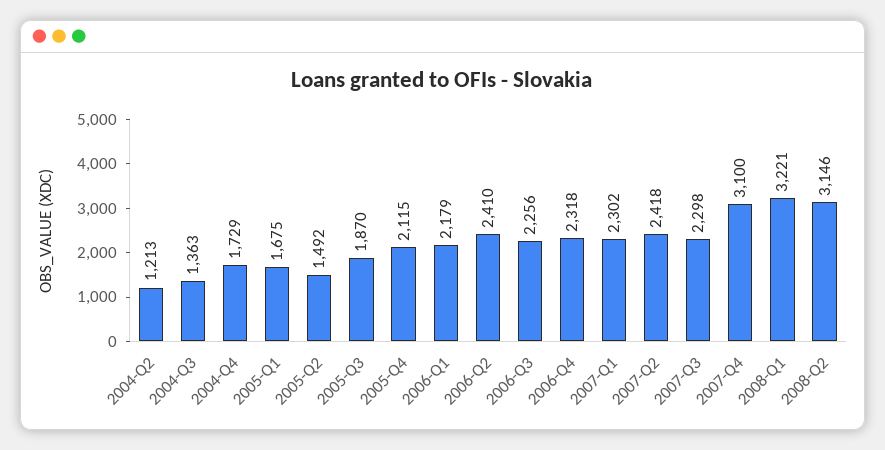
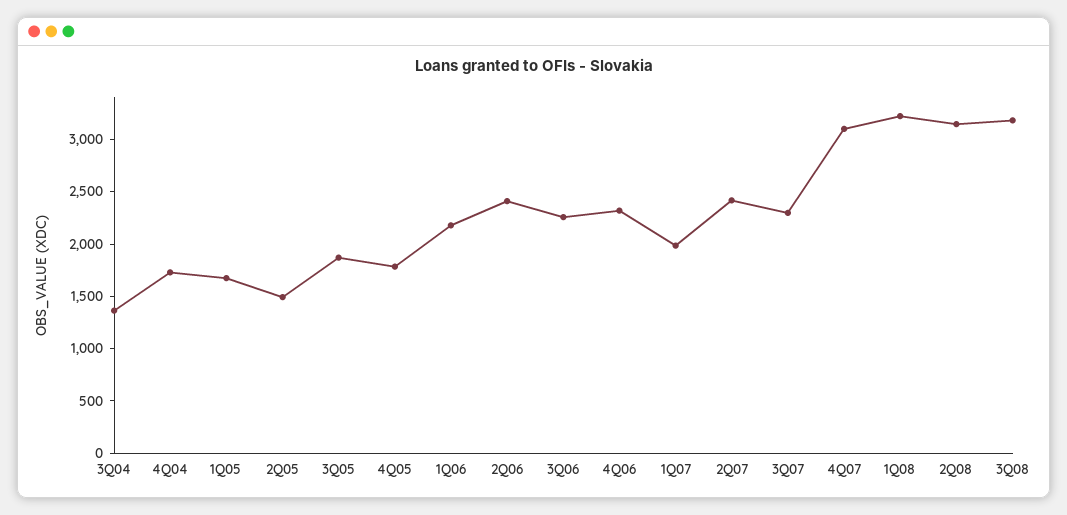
2004-Q2: 1213 -> none
2005-Q4: 2115 -> 1800
2007-Q1: 2302 -> 2000
3Q08: none -> 3200

